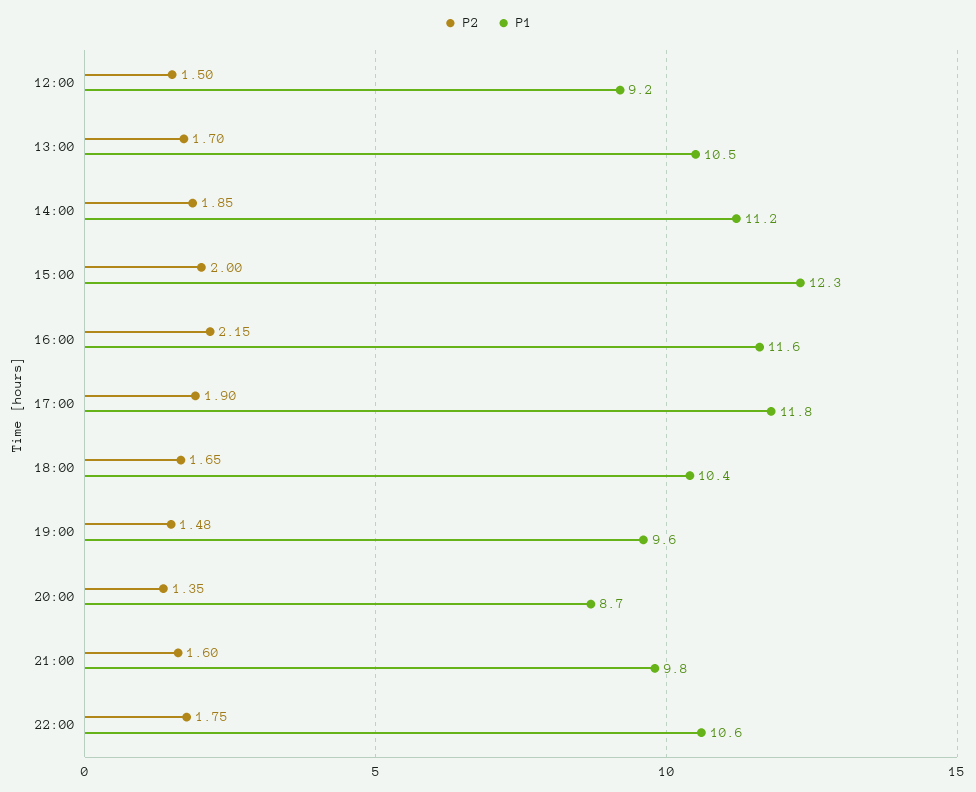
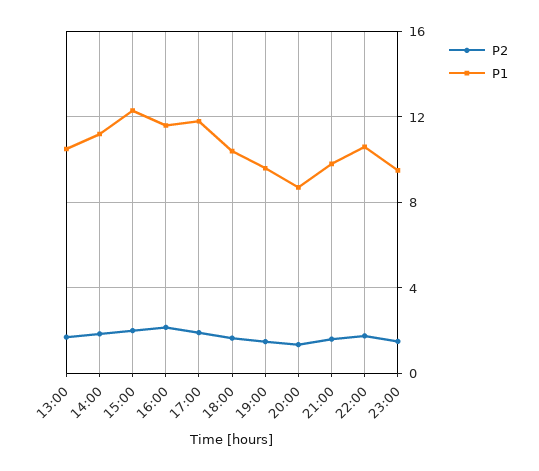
P2, 12:00: 1.5 -> none
P1, 12:00: 9.2 -> none
P2, 23:00: none -> 1.5
P1, 23:00: none -> 9.5

